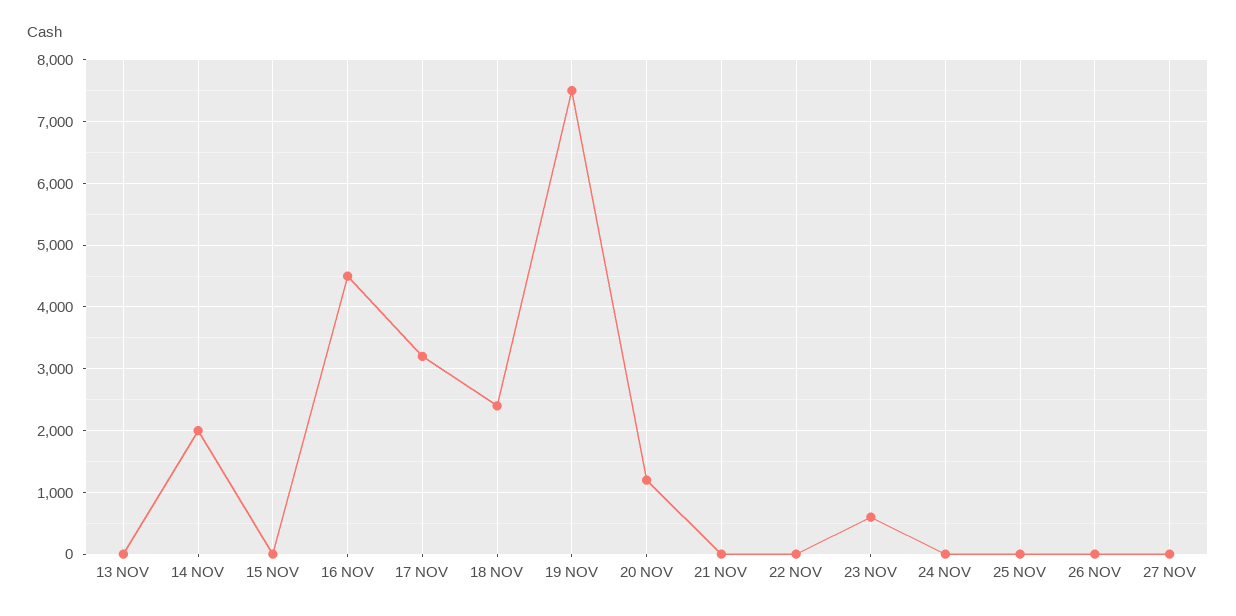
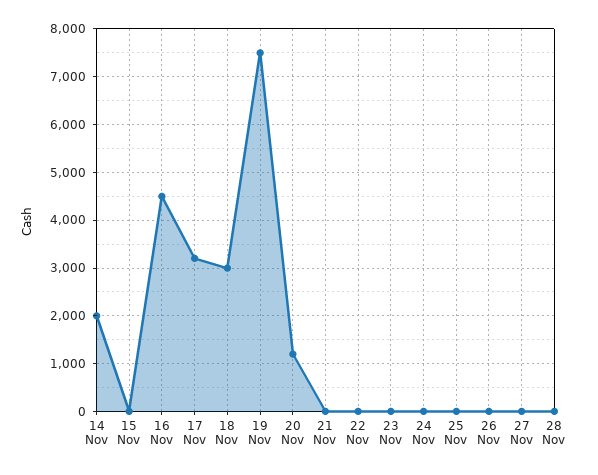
13 NOV: 0 -> none
18 NOV: 2400 -> 3000
23 NOV: 600 -> 0
28 Nov: none -> 0

